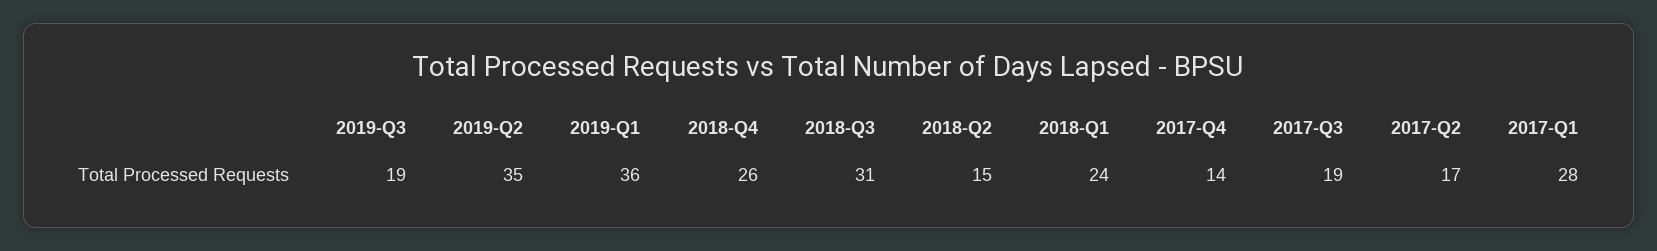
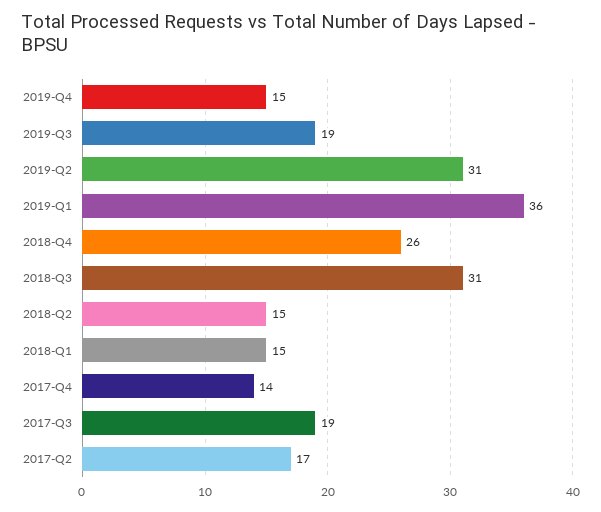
2019-Q2: 35 -> 31
2018-Q1: 24 -> 15
2017-Q1: 28 -> none
2019-Q4: none -> 15

